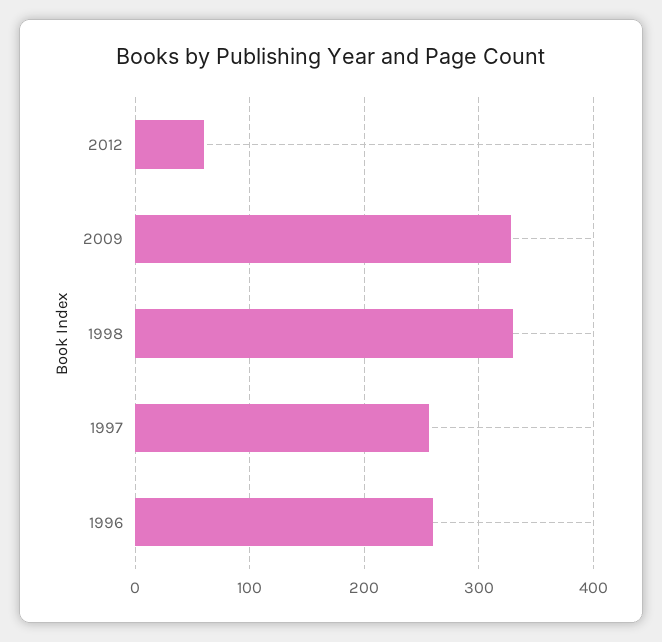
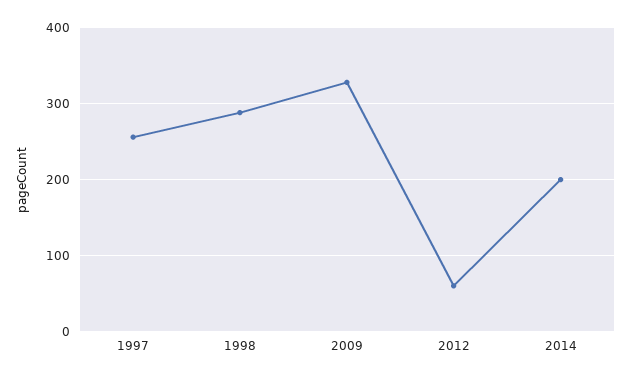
1998: 330 -> 290
1996: 260 -> none
2014: none -> 200

